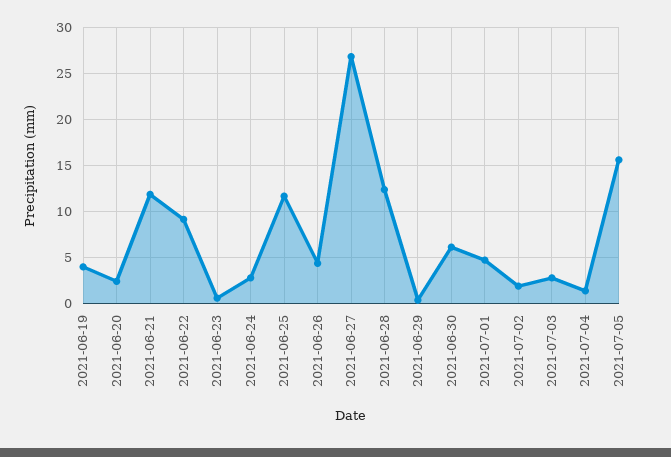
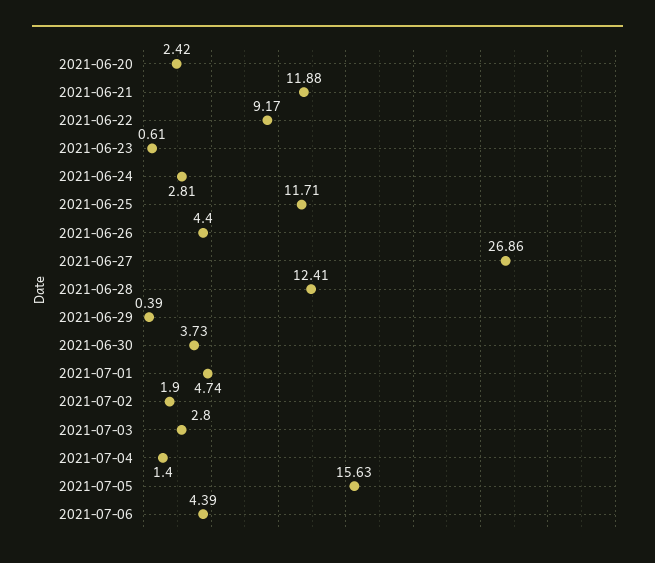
2021-06-19: 4 -> none
2021-06-30: 6 -> 3.73
2021-07-06: none -> 4.39

